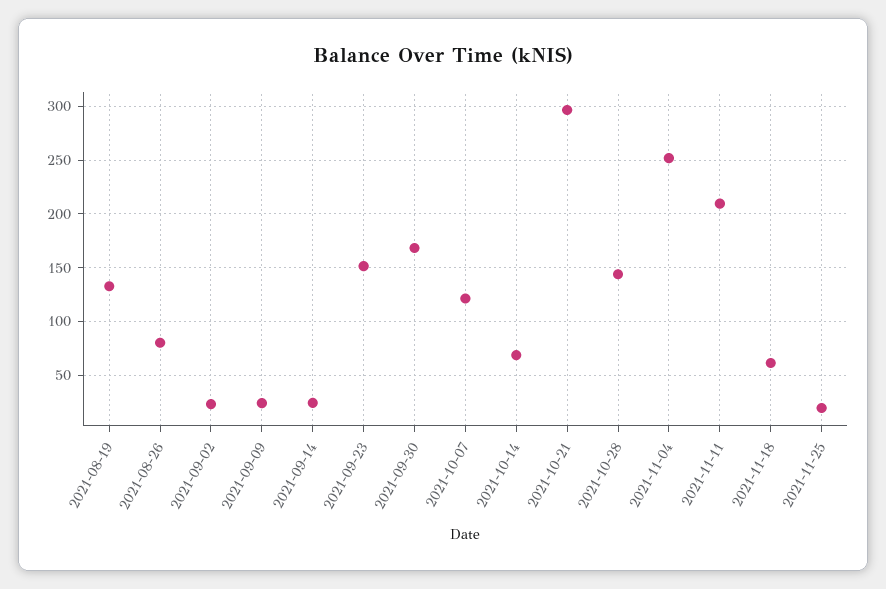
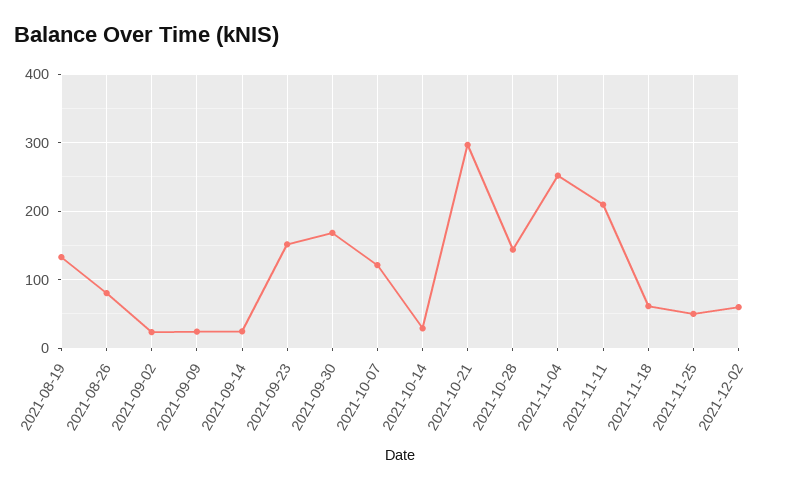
2021-10-14: 70 -> 30
2021-11-25: 20 -> 50
2021-12-02: none -> 60

